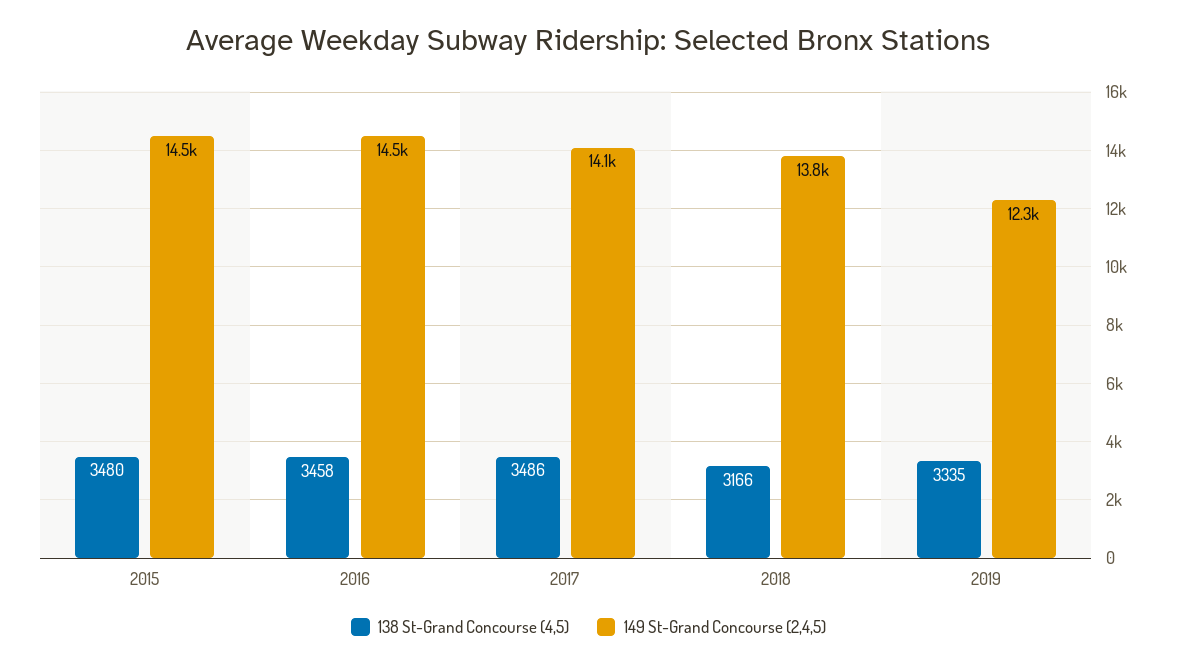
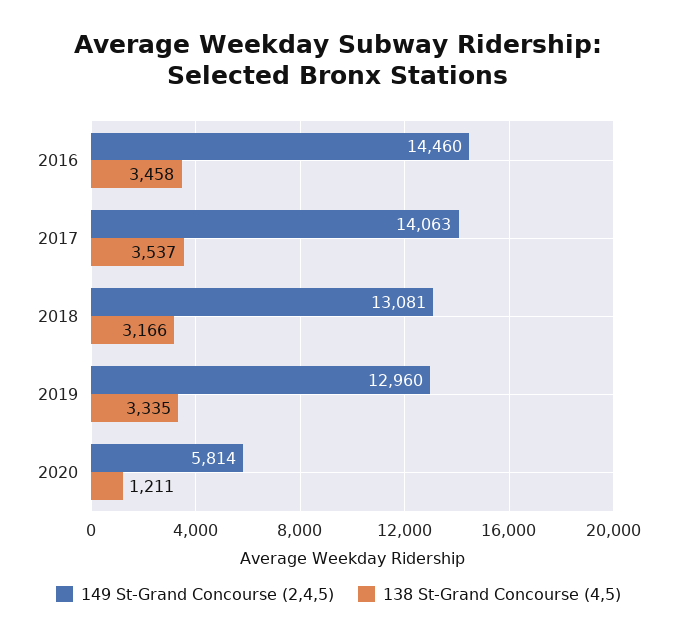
138 St-Grand Concourse (4,5), 2015: 3480 -> none
149 St-Grand Concourse (2,4,5), 2015: 14500 -> none
138 St-Grand Concourse (4,5), 2017: 3486 -> 3537
149 St-Grand Concourse (2,4,5), 2018: 13800 -> 13081
149 St-Grand Concourse (2,4,5), 2019: 12300 -> 12960
149 St-Grand Concourse (2,4,5), 2020: none -> 5814
138 St-Grand Concourse (4,5), 2020: none -> 1211

